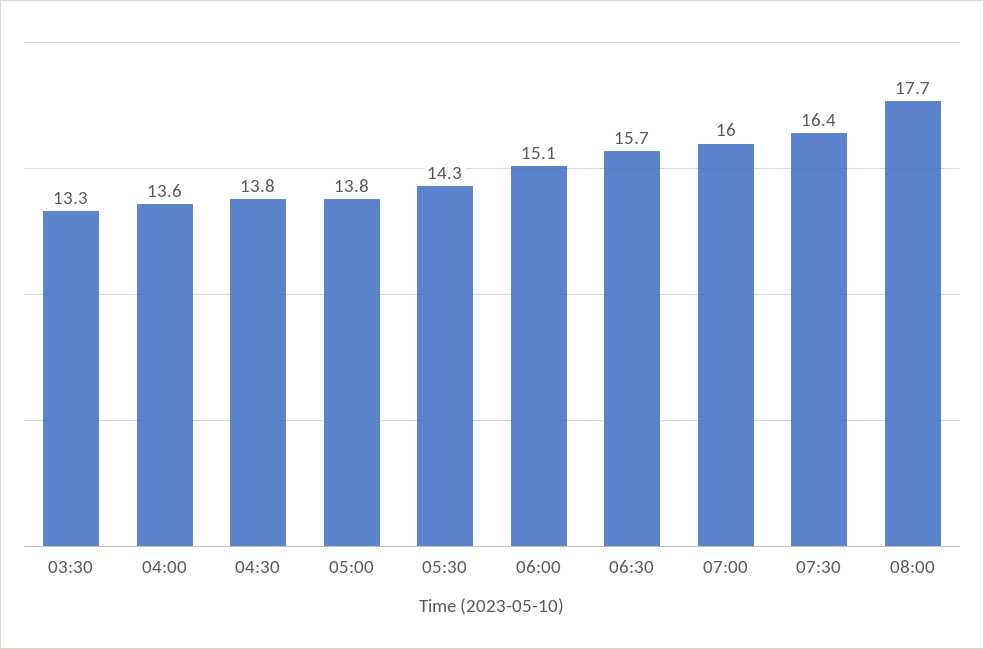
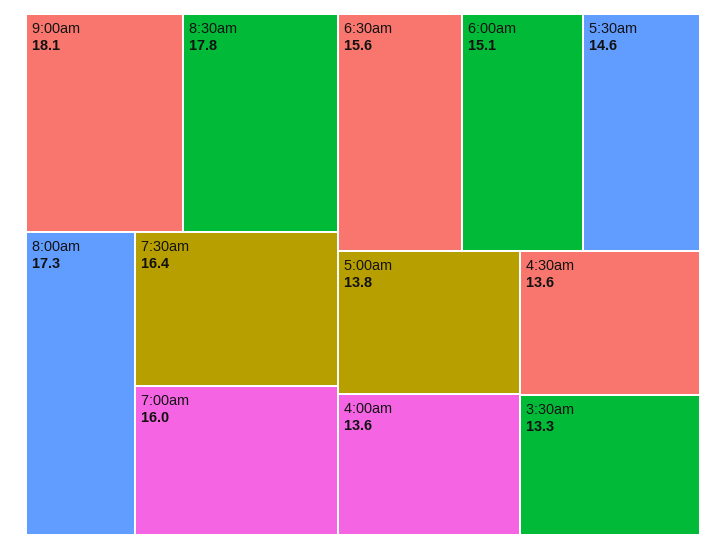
04:30: 13.8 -> 13.6
05:30: 14.3 -> 14.6
06:30: 15.7 -> 15.6
08:00: 17.7 -> 17.3
9:00am: none -> 18.1
8:30am: none -> 17.8

